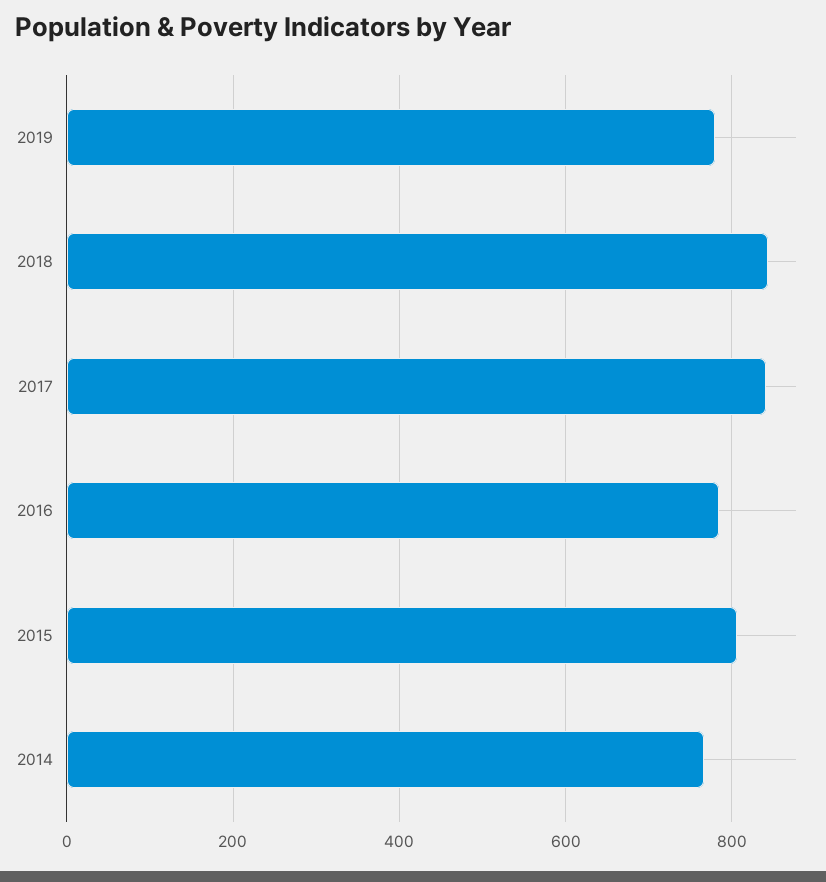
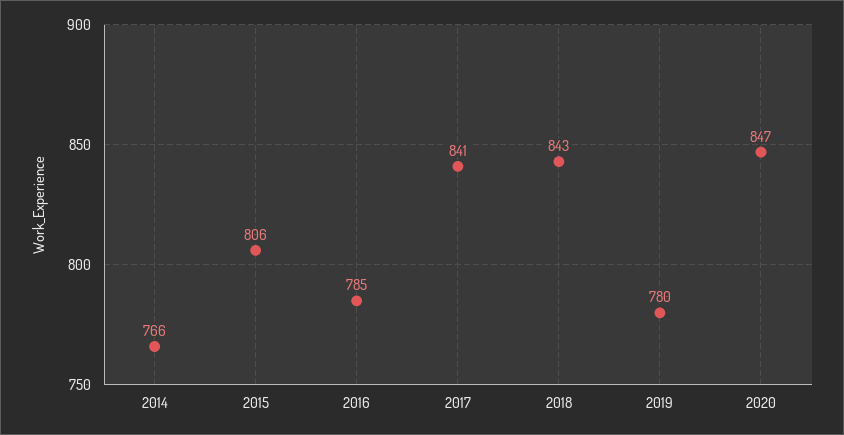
2020: none -> 847

